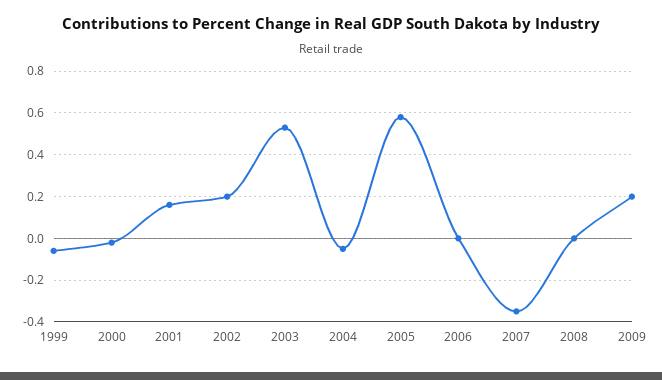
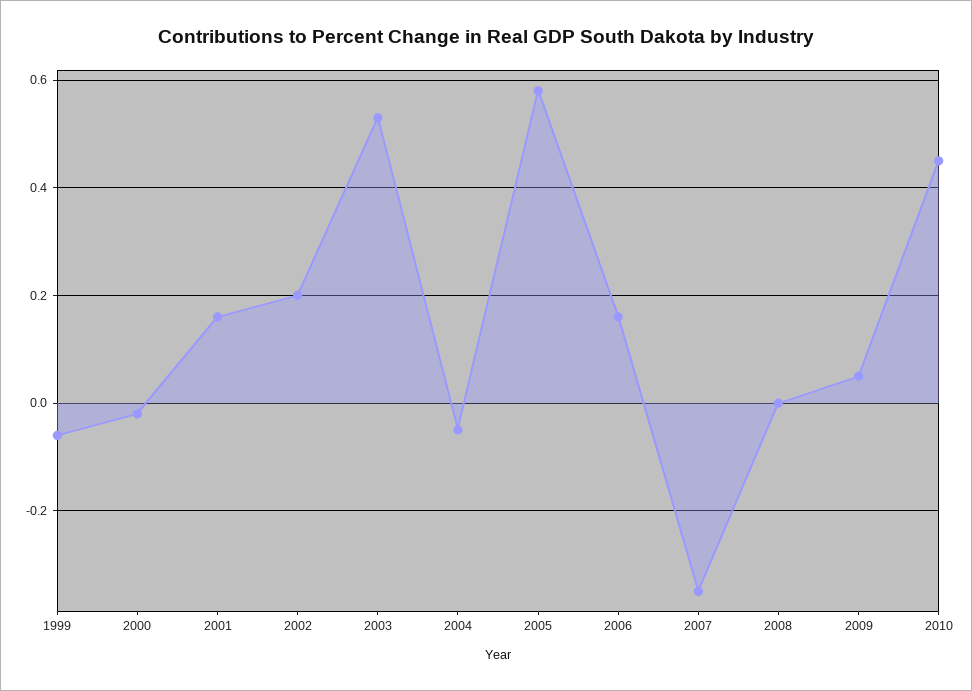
2006: 0 -> 0.15
2009: 0.2 -> 0.05
2010: none -> 0.45

